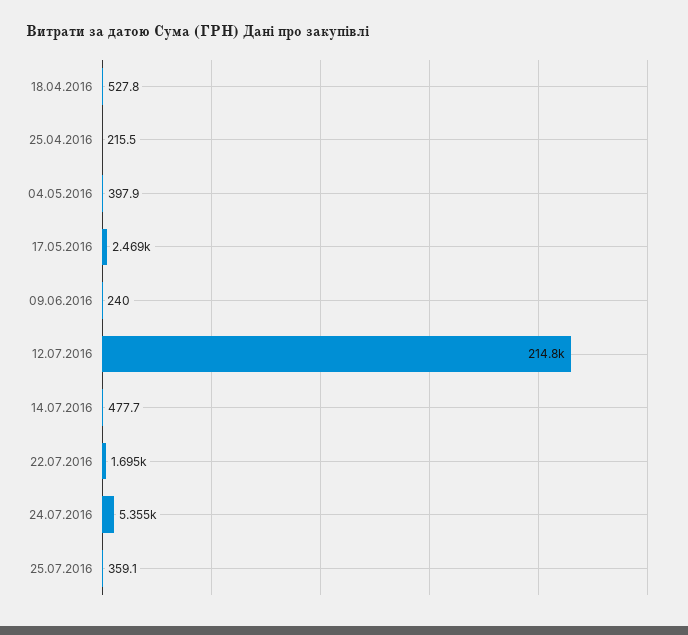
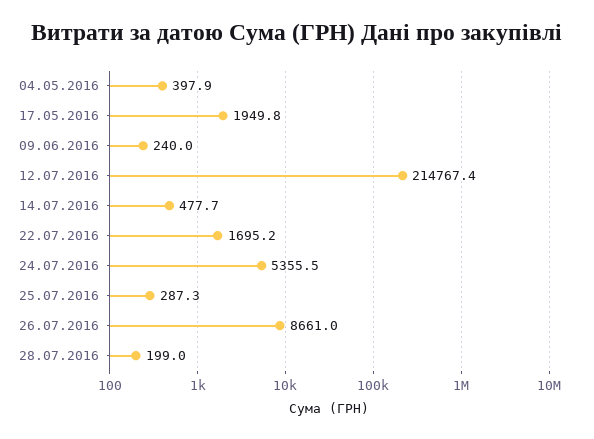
18.04.2016: 527.8 -> none
25.04.2016: 215.5 -> none
17.05.2016: 2469 -> 1949.8
25.07.2016: 359.1 -> 287.3
26.07.2016: none -> 8661
28.07.2016: none -> 199

